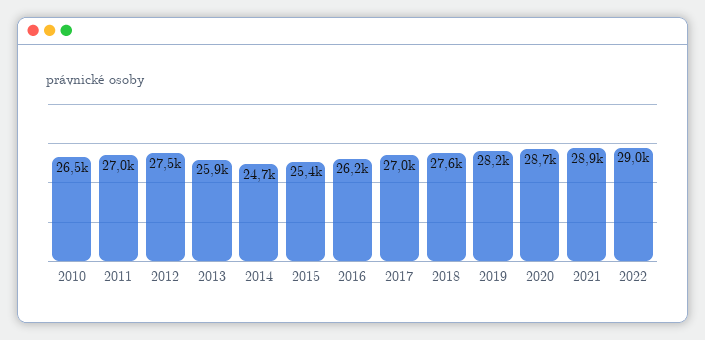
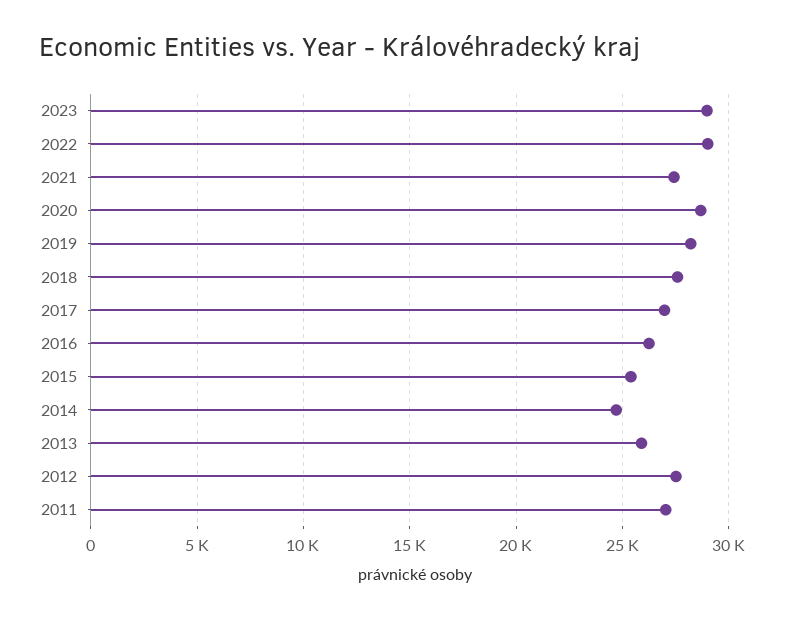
2010: 26500 -> none
2021: 28900 -> 27500
2023: none -> 29000

